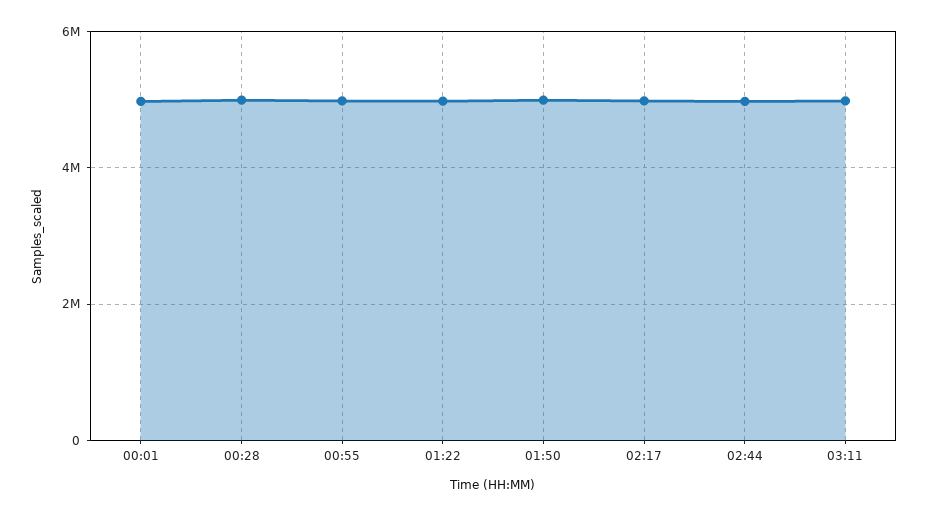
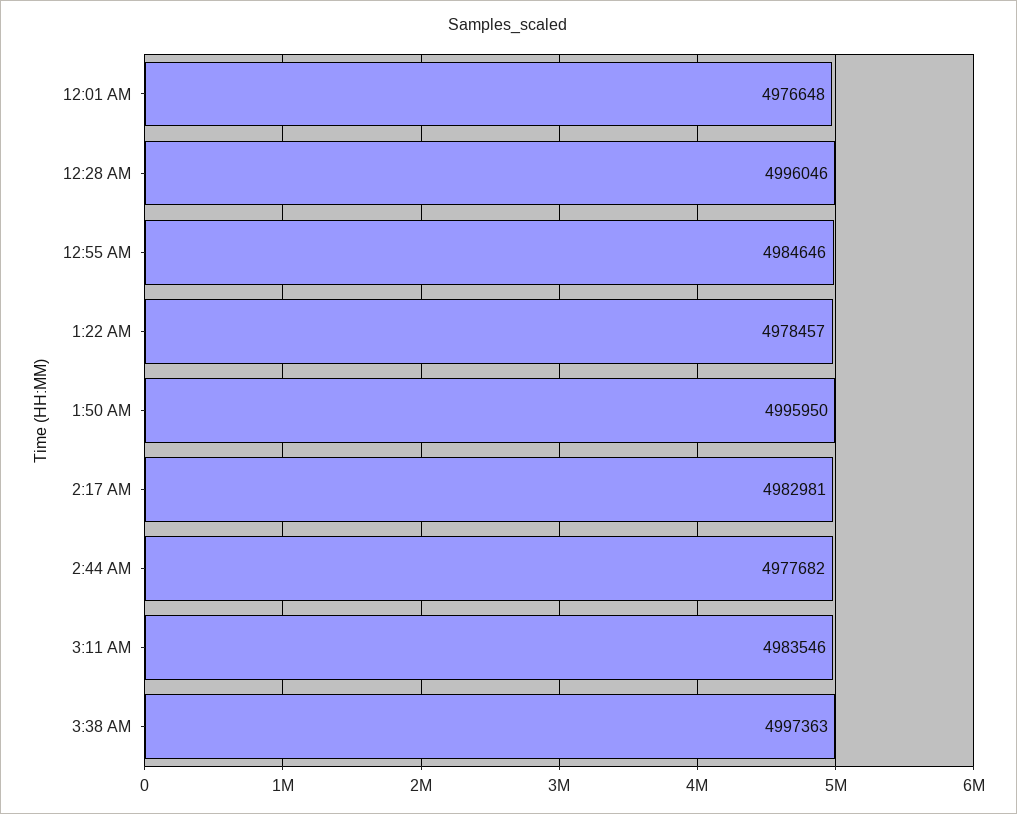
3:38 AM: none -> 4997363

